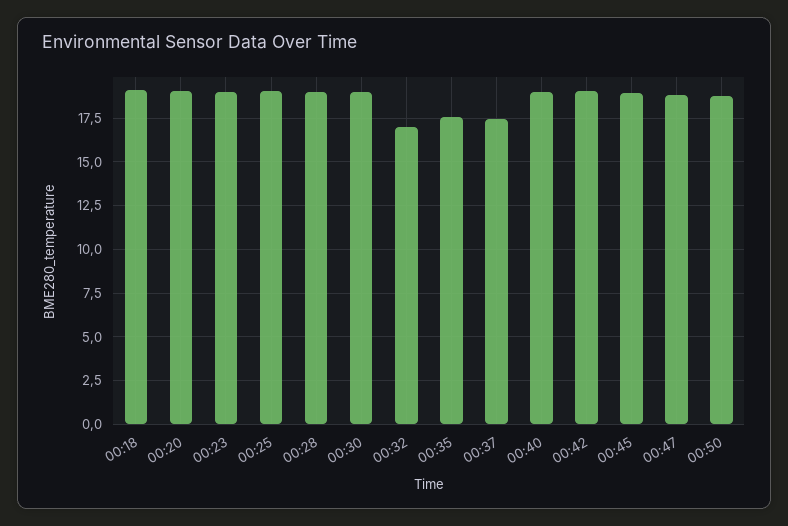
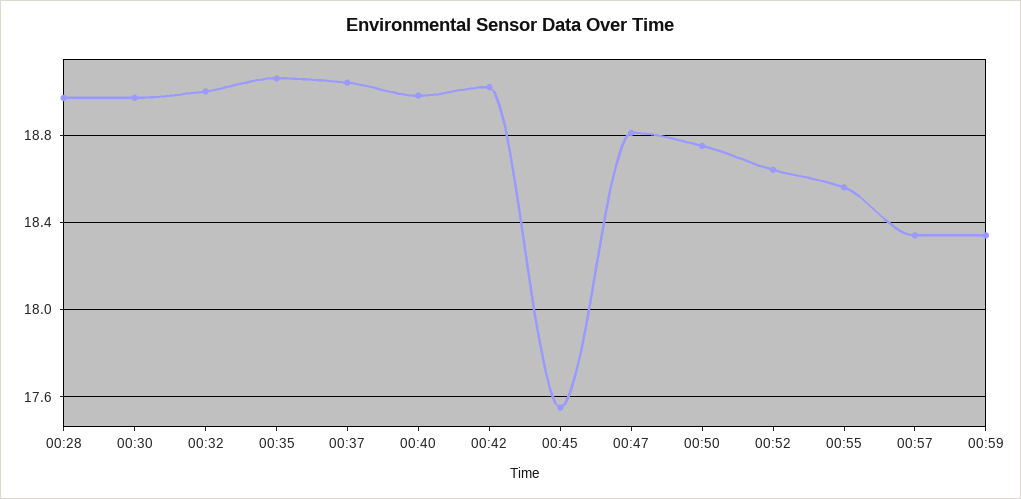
00:18: 19 -> none
00:20: 19 -> none
00:23: 19 -> none
00:25: 19 -> none
00:32: 17 -> 19
00:35: 17.5 -> 19.05
00:37: 17.5 -> 19.05
00:45: 19 -> 17.55
00:52: none -> 18.65
00:55: none -> 18.55
00:57: none -> 18.35
00:59: none -> 18.35

